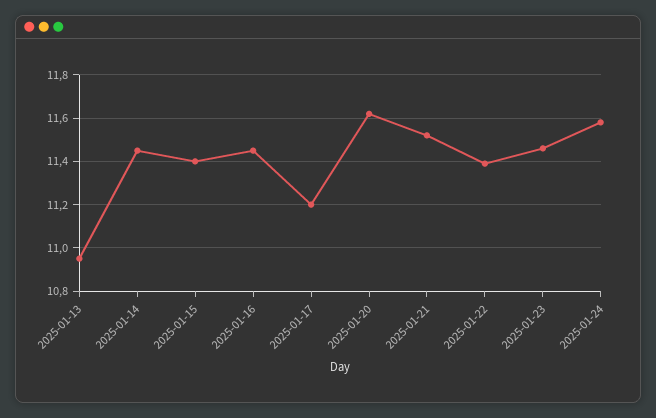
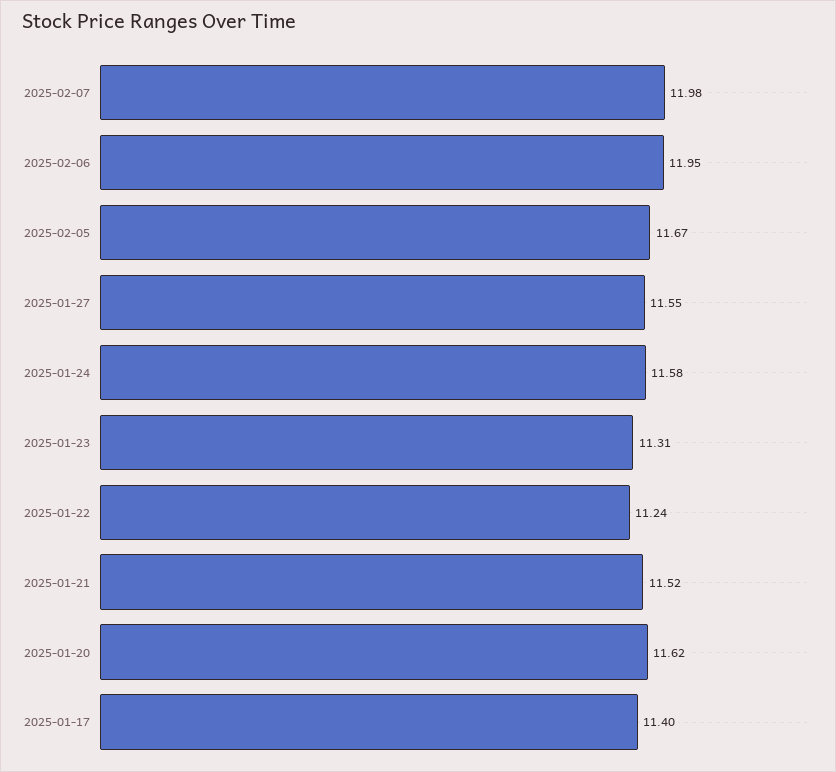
2025-01-13: 10.95 -> none
2025-01-14: 11.45 -> none
2025-01-15: 11.4 -> none
2025-01-16: 11.45 -> none
2025-01-17: 11.2 -> 11.4
2025-01-22: 11.4 -> 11.24
2025-01-23: 11.45 -> 11.31
2025-02-07: none -> 11.98
2025-02-06: none -> 11.95
2025-02-05: none -> 11.67
2025-01-27: none -> 11.55

